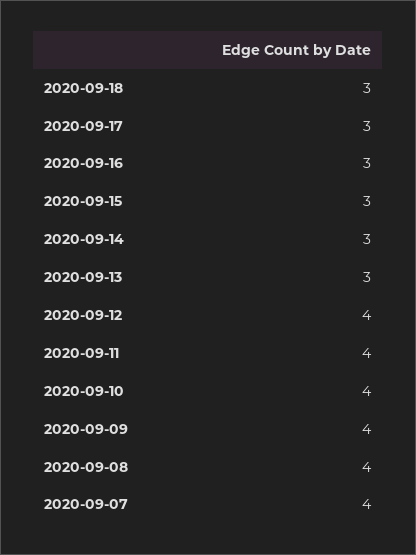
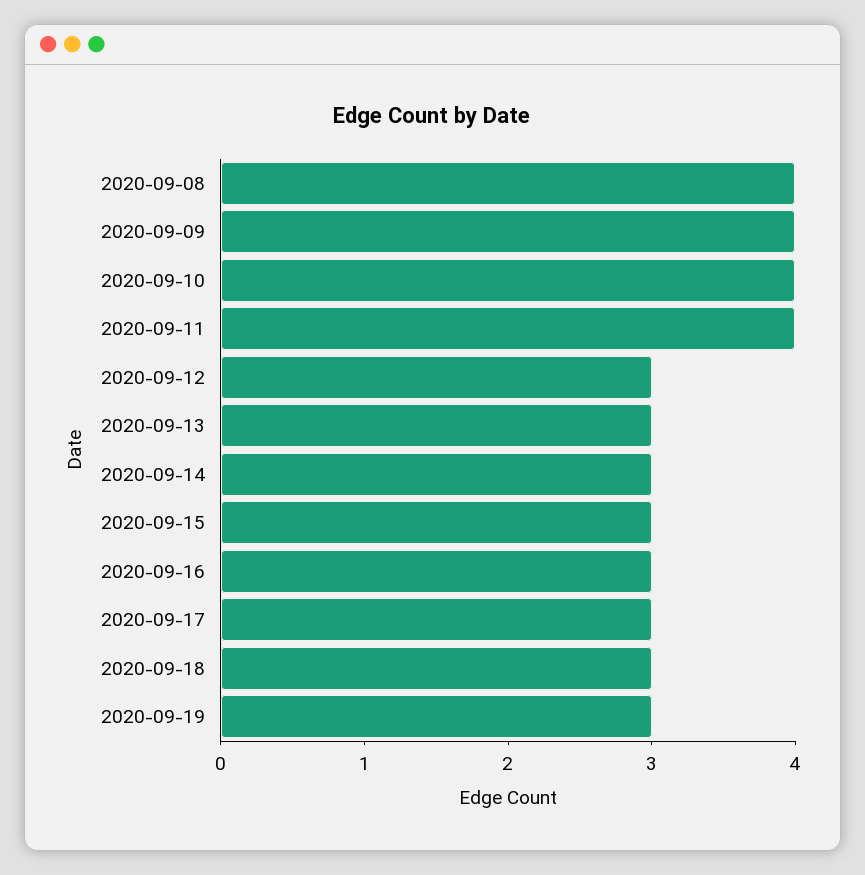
2020-09-12: 4 -> 3
2020-09-07: 4 -> none
2020-09-19: none -> 3

